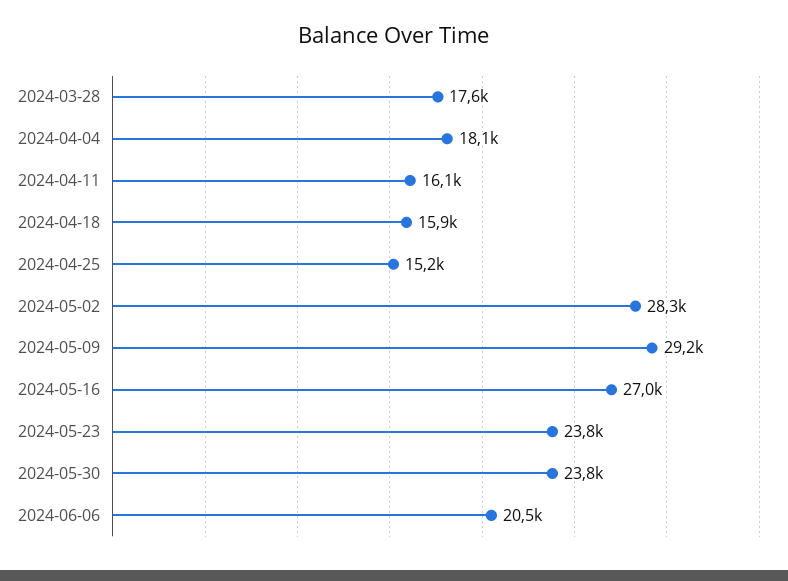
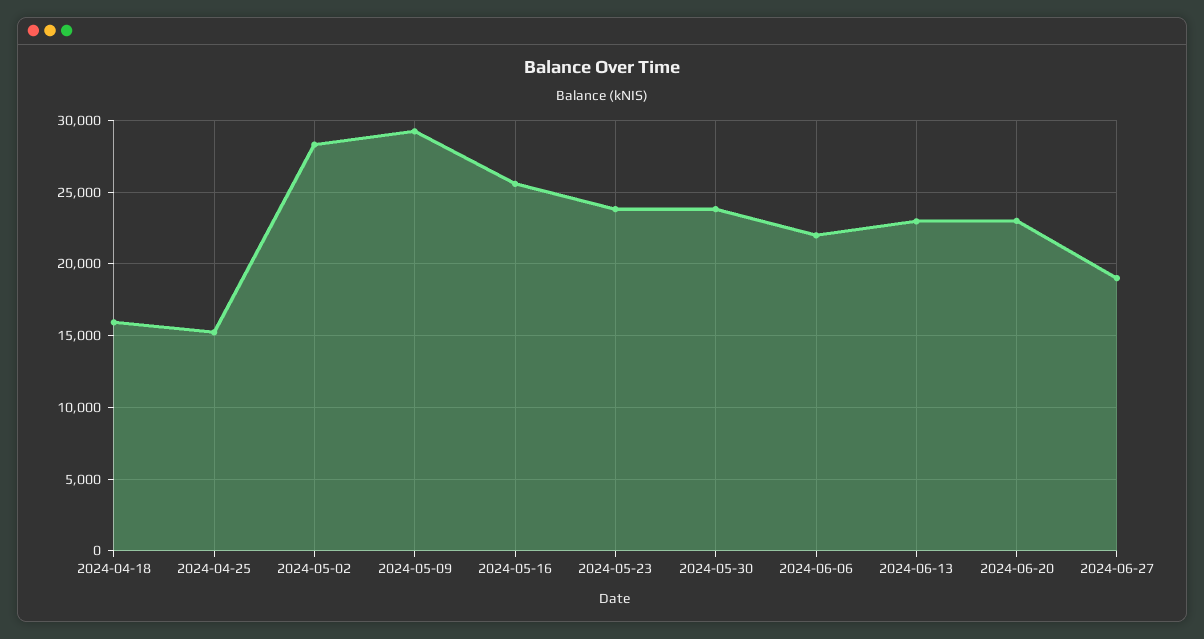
2024-03-28: 17600 -> none
2024-04-04: 18100 -> none
2024-04-11: 16100 -> none
2024-05-16: 27000 -> 25500
2024-06-06: 20500 -> 22000
2024-06-13: none -> 23000
2024-06-20: none -> 23000
2024-06-27: none -> 19000

